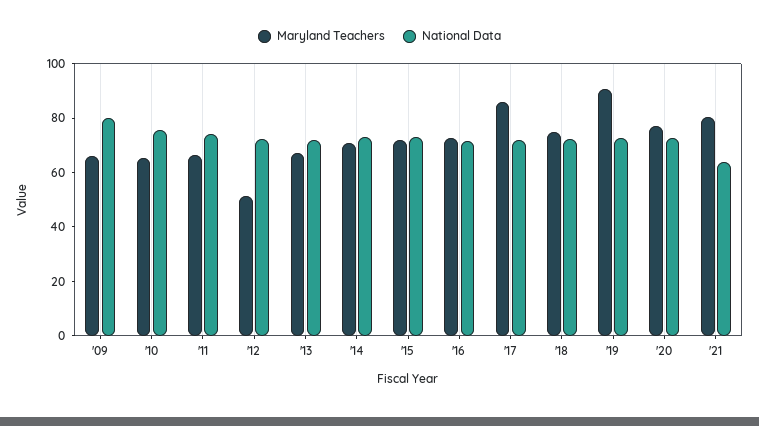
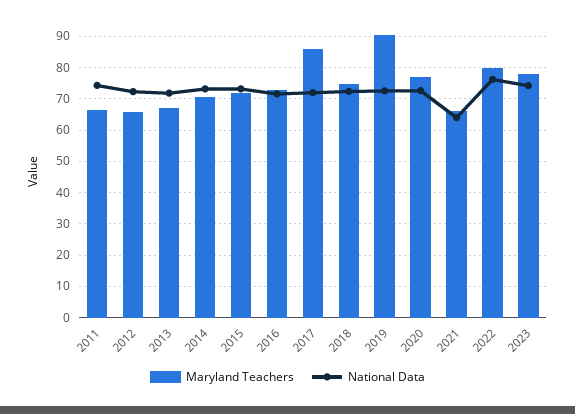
Maryland Teachers, '09: 65 -> none
National Data, '09: 80 -> none
Maryland Teachers, '10: 65 -> none
National Data, '10: 75 -> none
Maryland Teachers, '12: 50 -> 66
Maryland Teachers, '21: 80 -> 66
Maryland Teachers, 2022: none -> 80
National Data, 2022: none -> 76
Maryland Teachers, 2023: none -> 78
National Data, 2023: none -> 74

